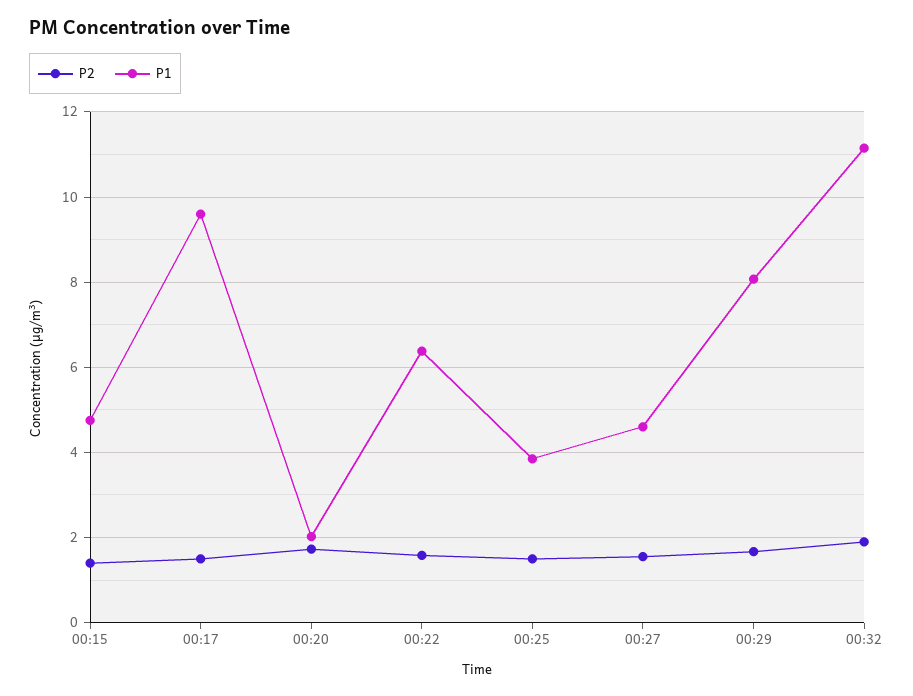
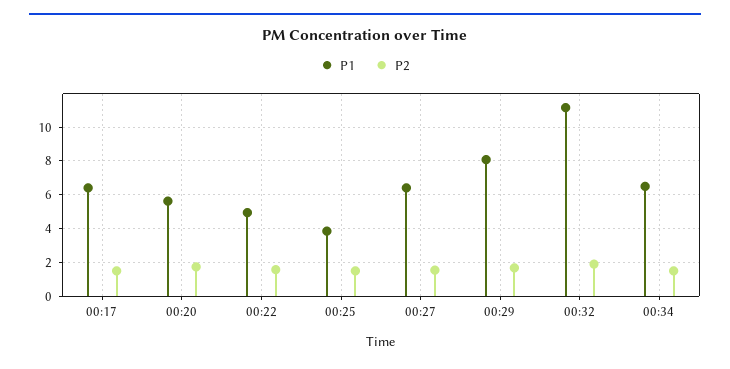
P2, 00:15: 1.4 -> none
P1, 00:15: 4.8 -> none
P1, 00:17: 9.6 -> 6.5
P1, 00:20: 2 -> 5.5
P1, 00:22: 6.4 -> 5
P1, 00:27: 4.6 -> 6.5
P1, 00:34: none -> 6.5
P2, 00:34: none -> 1.5

